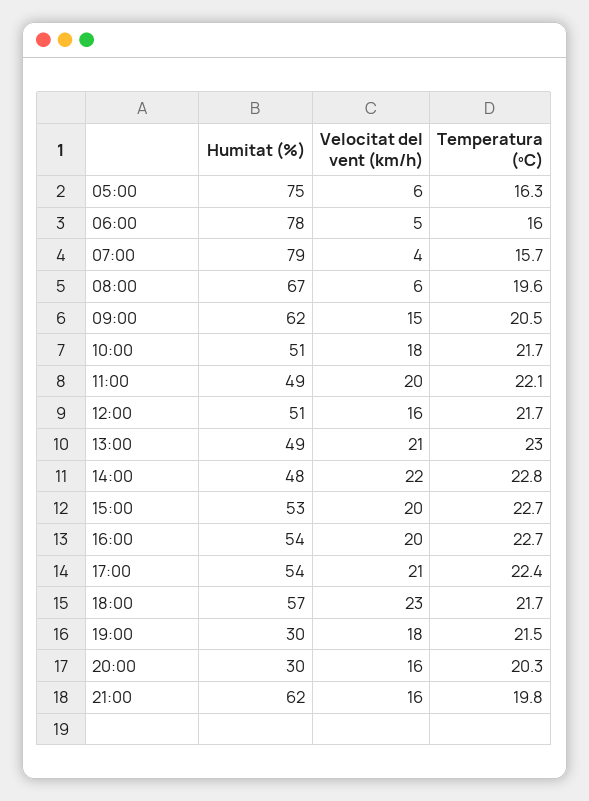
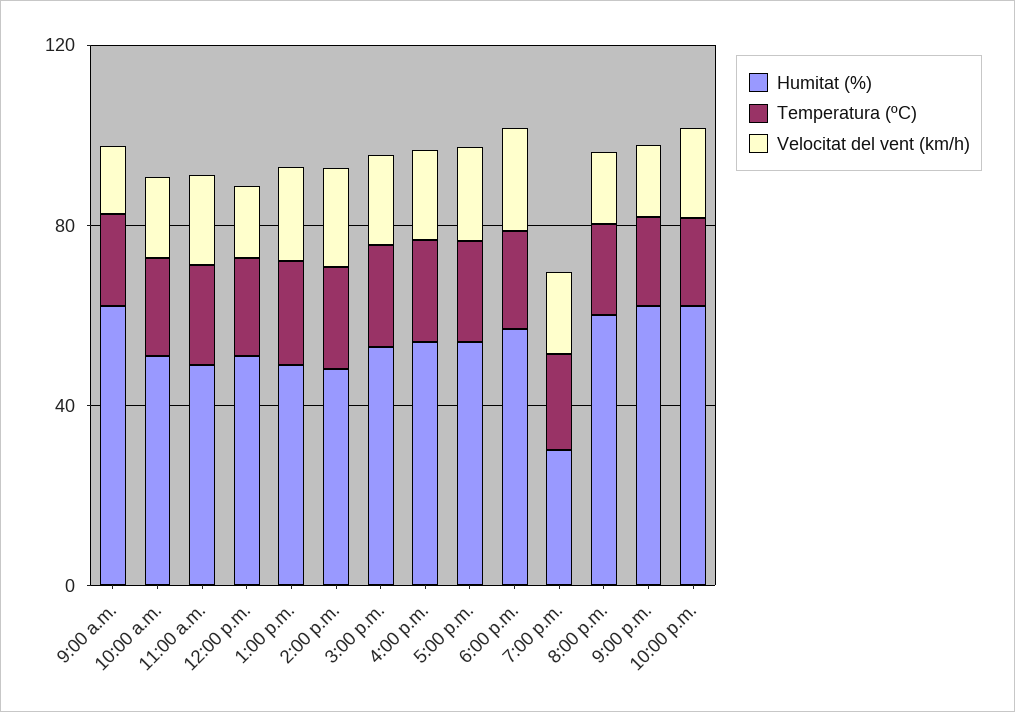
Humitat (%), 05:00: 75 -> none
Velocitat del vent (km/h), 05:00: 6 -> none
Temperatura (ºC), 05:00: 16.3 -> none
Humitat (%), 06:00: 78 -> none
Velocitat del vent (km/h), 06:00: 5 -> none
Temperatura (ºC), 06:00: 16 -> none
Humitat (%), 07:00: 79 -> none
Velocitat del vent (km/h), 07:00: 4 -> none
Temperatura (ºC), 07:00: 15.7 -> none
Humitat (%), 08:00: 67 -> none
Velocitat del vent (km/h), 08:00: 6 -> none
Temperatura (ºC), 08:00: 19.6 -> none
Humitat (%), 20:00: 30 -> 60
Humitat (%), 10:00 p.m.: none -> 60
Temperatura (ºC), 10:00 p.m.: none -> 20
Velocitat del vent (km/h), 10:00 p.m.: none -> 20

